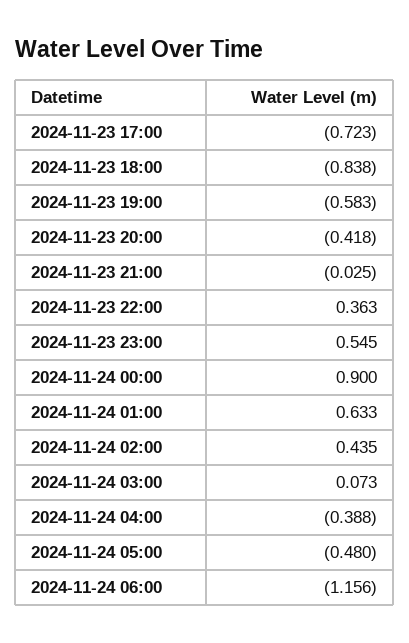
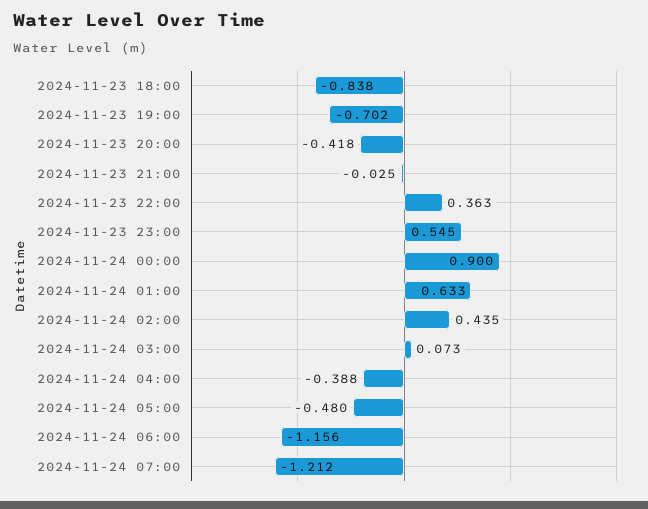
2024-11-23 17:00: -0.723 -> none
2024-11-23 19:00: -0.583 -> -0.702
2024-11-24 07:00: none -> -1.212

